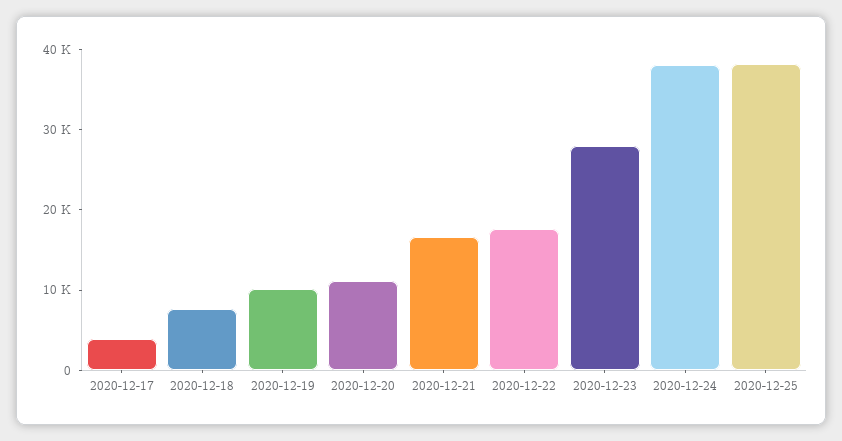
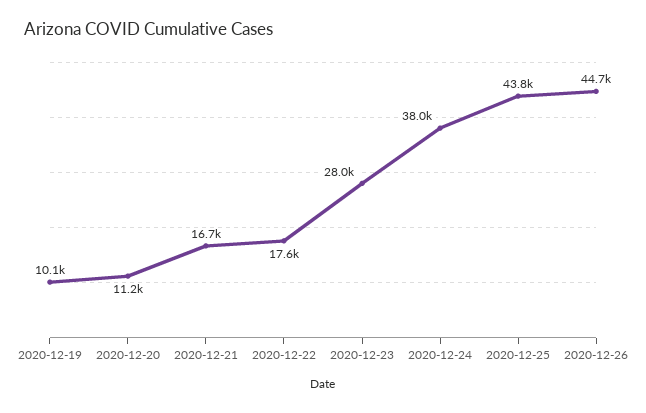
2020-12-17: 4000 -> none
2020-12-18: 8000 -> none
2020-12-25: 38000 -> 43800
2020-12-26: none -> 44700

